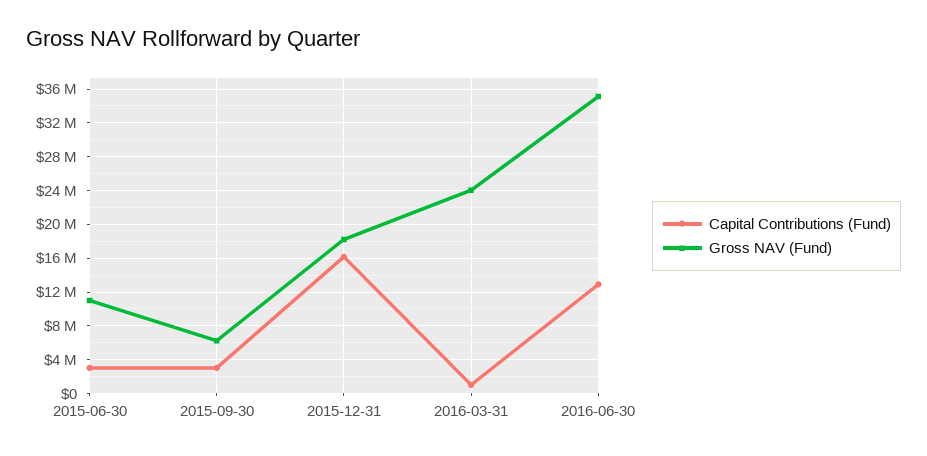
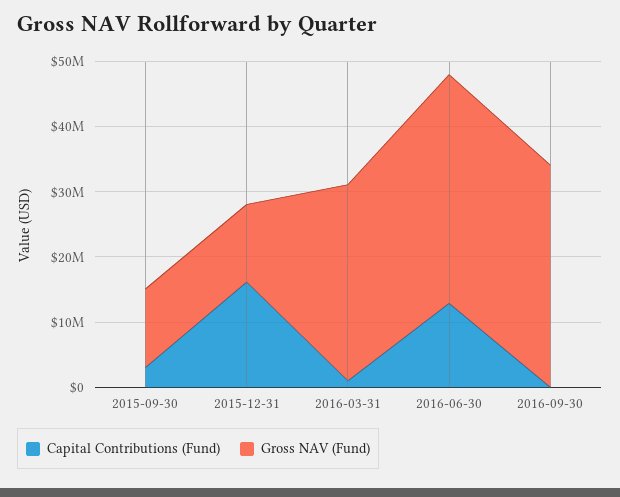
Capital Contributions (Fund), 2015-06-30: 3000000 -> none
Gross NAV (Fund), 2015-06-30: 11000000 -> none
Gross NAV (Fund), 2015-09-30: 6000000 -> 12000000
Gross NAV (Fund), 2015-12-31: 18000000 -> 12000000
Gross NAV (Fund), 2016-03-31: 24000000 -> 30000000
Capital Contributions (Fund), 2016-09-30: none -> 0
Gross NAV (Fund), 2016-09-30: none -> 34000000

